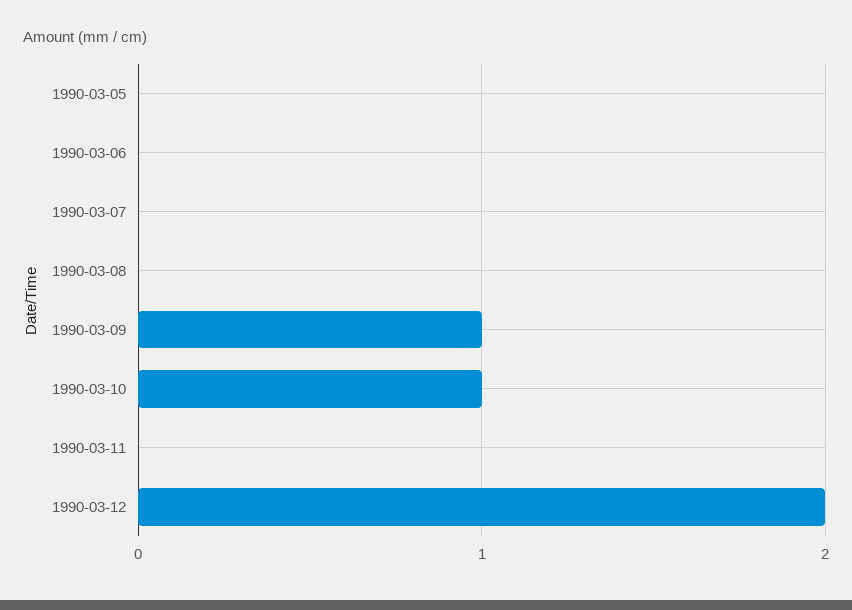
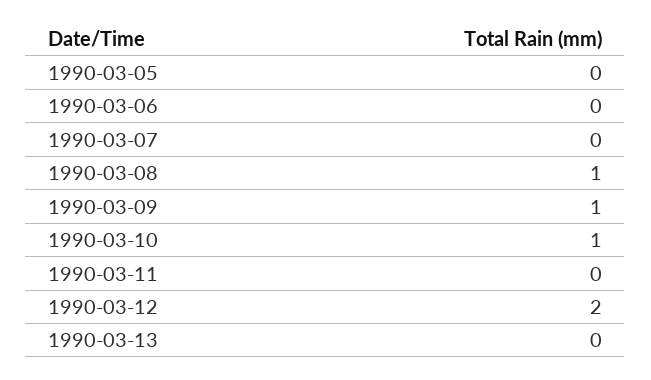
1990-03-08: 0 -> 1
1990-03-13: none -> 0

